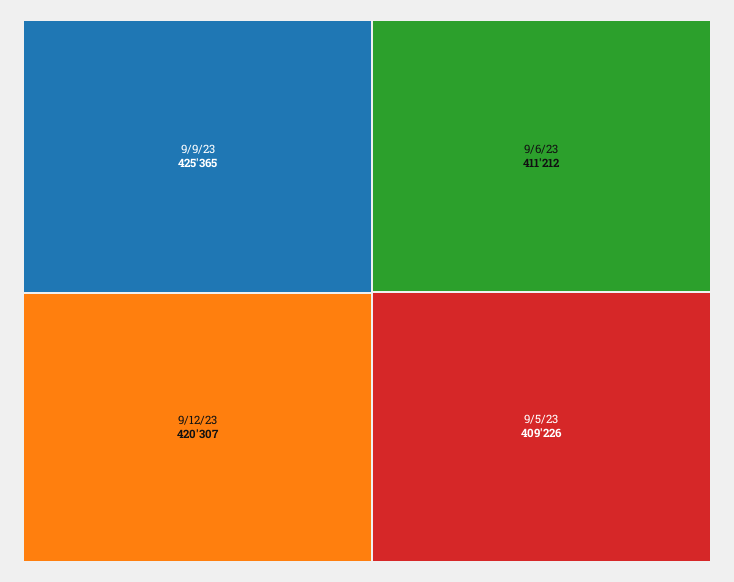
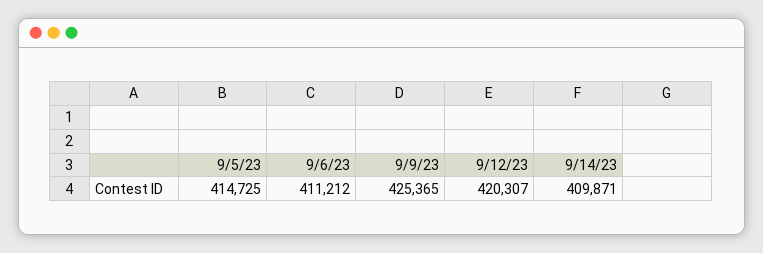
9/5/23: 409226 -> 414725
9/14/23: none -> 409871

